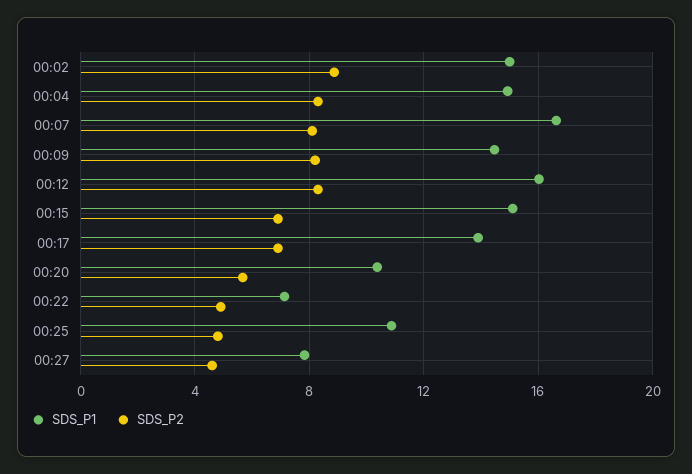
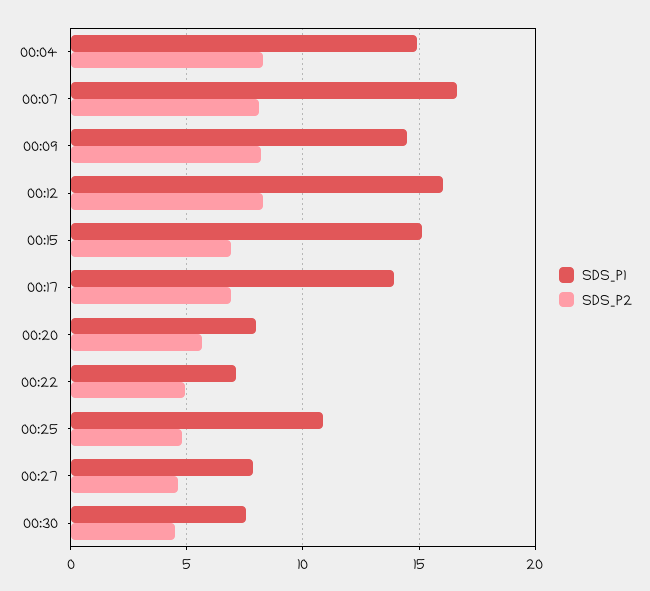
SDS_P1, 00:02: 15 -> none
SDS_P2, 00:02: 9 -> none
SDS_P1, 00:20: 10.5 -> 8
SDS_P1, 00:30: none -> 7.5
SDS_P2, 00:30: none -> 4.5

